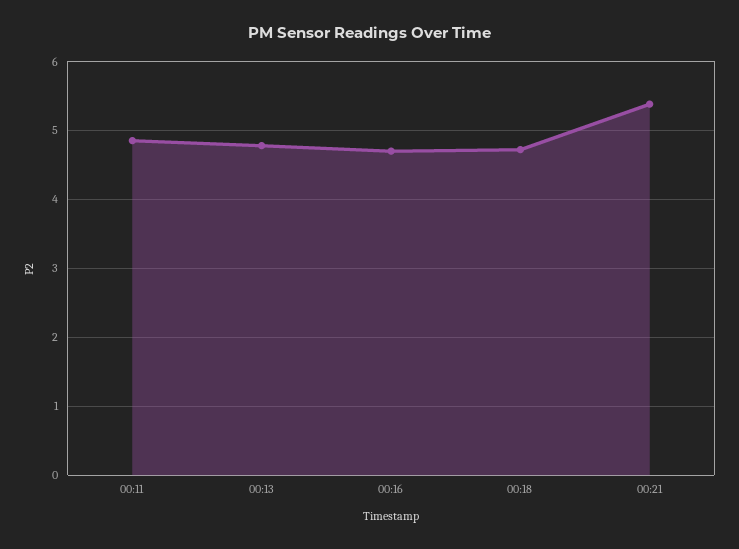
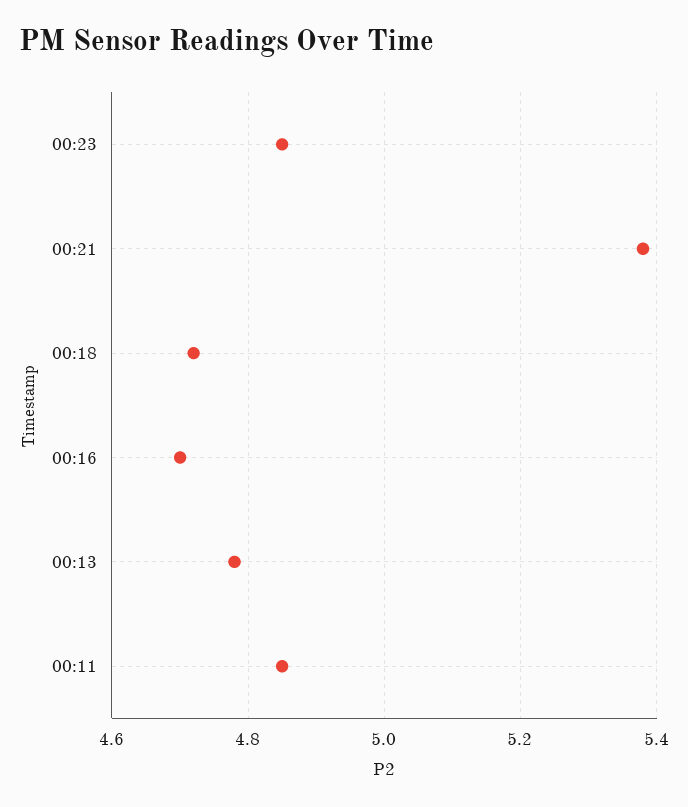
00:23: none -> 4.85

